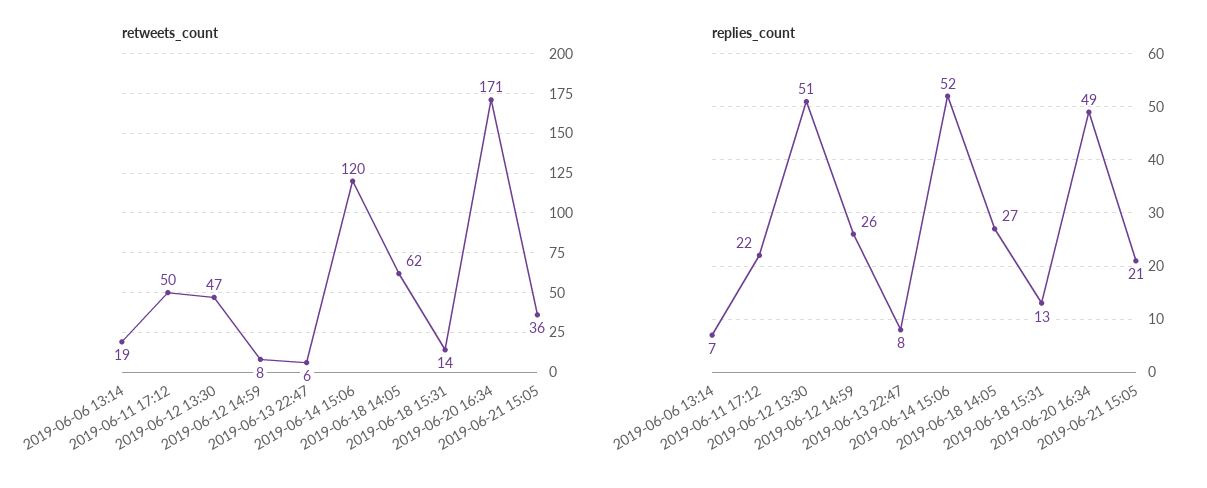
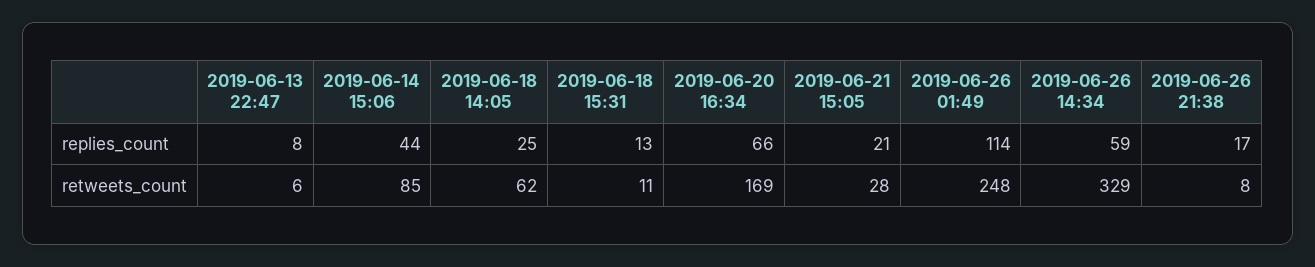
retweets_count, 2019-06-06 13:14: 19 -> none
retweets_count, 2019-06-11 17:12: 50 -> none
retweets_count, 2019-06-12 13:30: 47 -> none
retweets_count, 2019-06-12 14:59: 8 -> none
retweets_count, 2019-06-14 15:06: 120 -> 85
retweets_count, 2019-06-18 15:31: 14 -> 11
retweets_count, 2019-06-20 16:34: 171 -> 169
retweets_count, 2019-06-21 15:05: 36 -> 28
replies_count, 2019-06-06 13:14: 7 -> none
replies_count, 2019-06-11 17:12: 22 -> none
replies_count, 2019-06-12 13:30: 51 -> none
replies_count, 2019-06-12 14:59: 26 -> none
replies_count, 2019-06-14 15:06: 52 -> 44
replies_count, 2019-06-18 14:05: 27 -> 25
replies_count, 2019-06-20 16:34: 49 -> 66
replies_count, 2019-06-26 01:49: none -> 114
replies_count, 2019-06-26 14:34: none -> 59
replies_count, 2019-06-26 21:38: none -> 17
retweets_count, 2019-06-26 01:49: none -> 248
retweets_count, 2019-06-26 14:34: none -> 329
retweets_count, 2019-06-26 21:38: none -> 8

